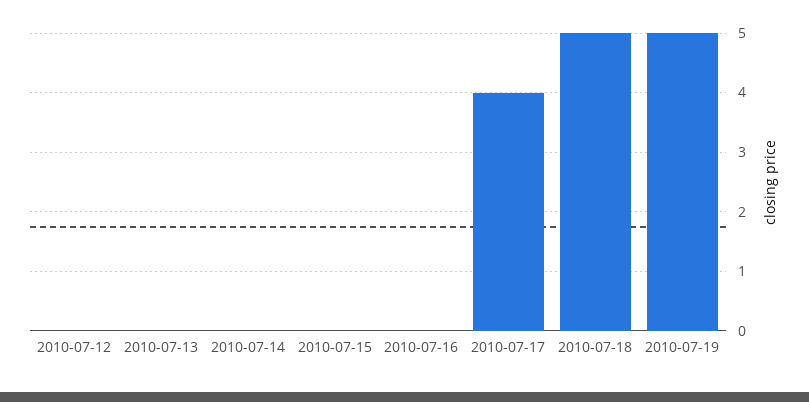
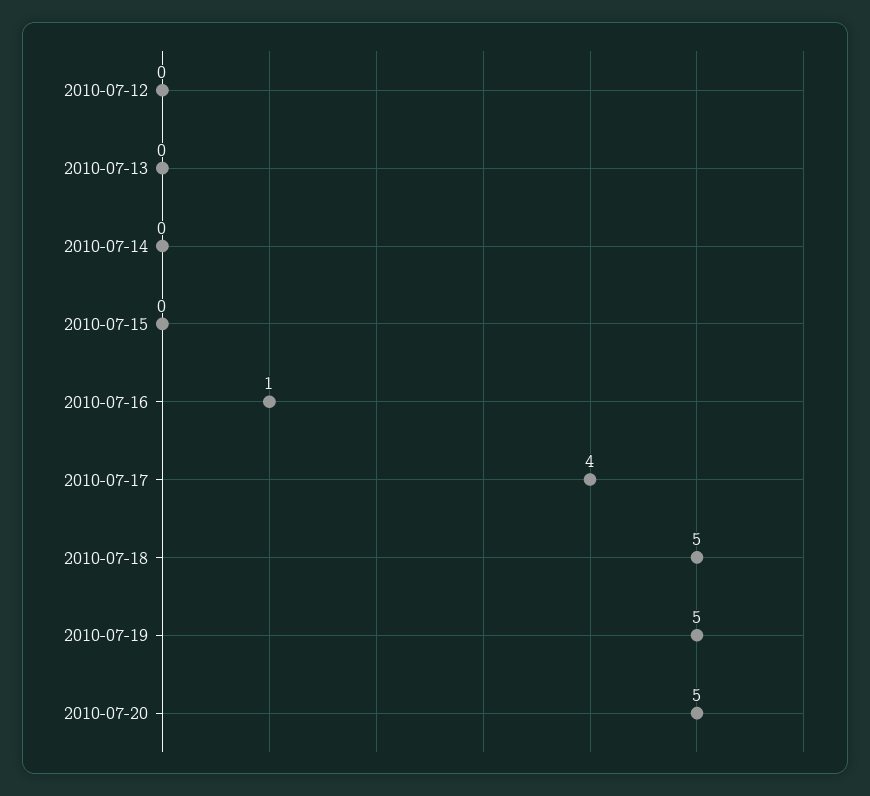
2010-07-16: 0 -> 1
2010-07-20: none -> 5

